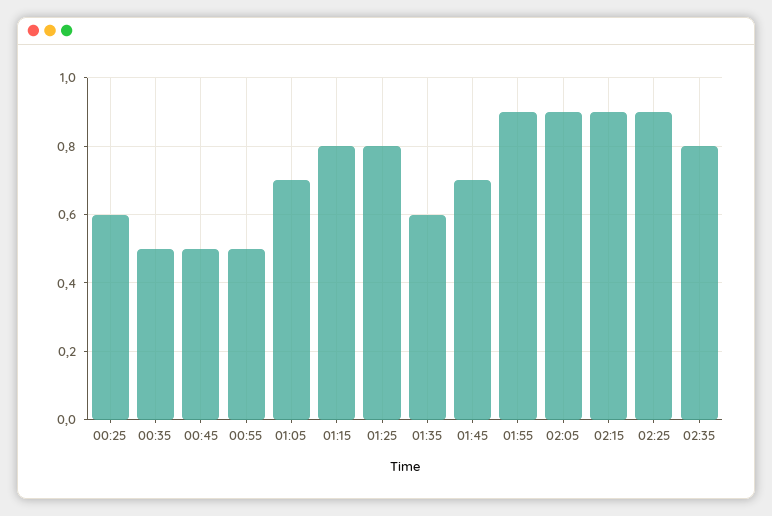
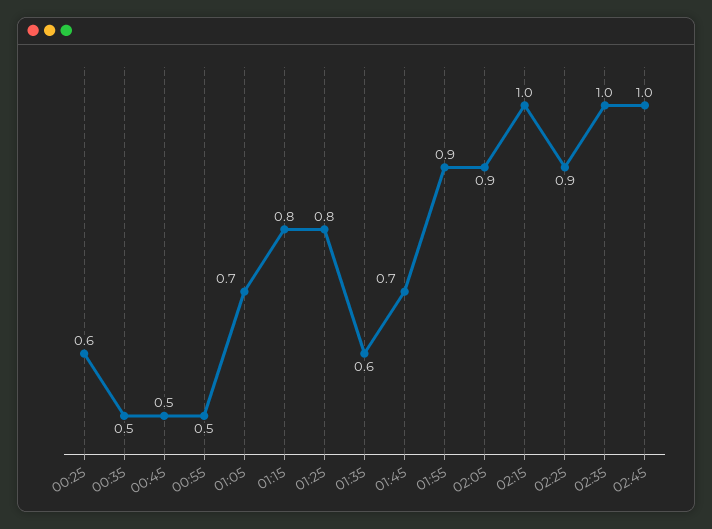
02:15: 0.9 -> 1
02:35: 0.8 -> 1
02:45: none -> 1

